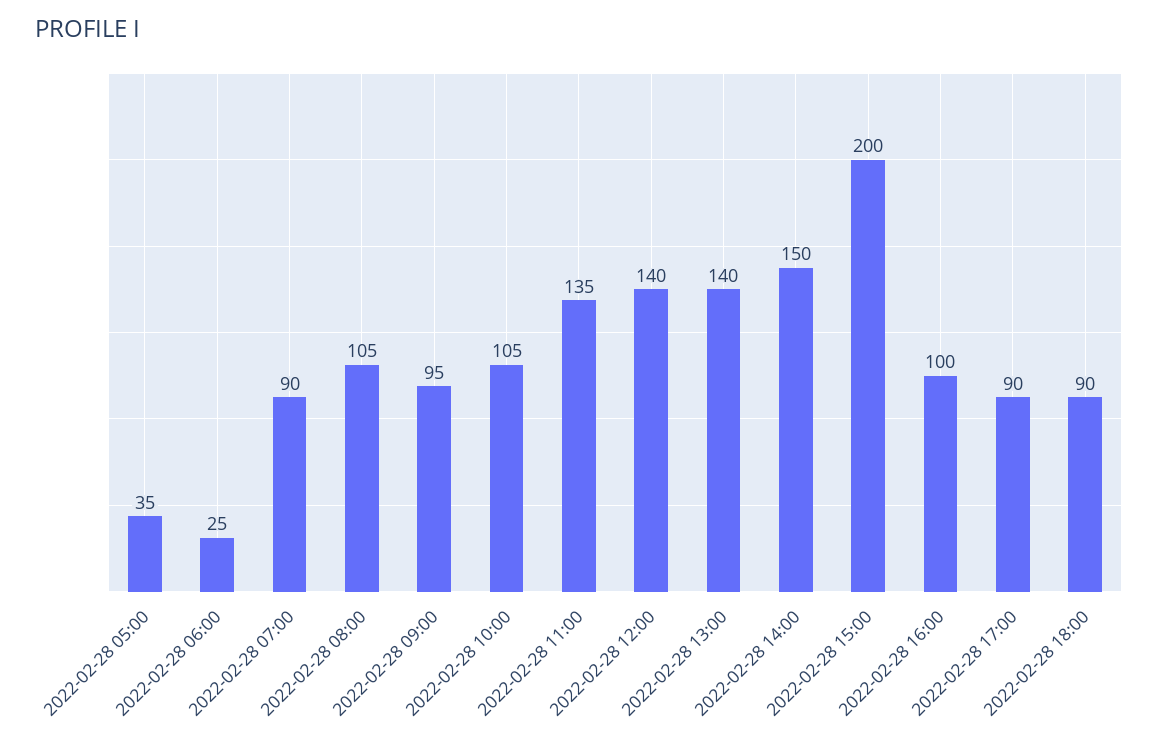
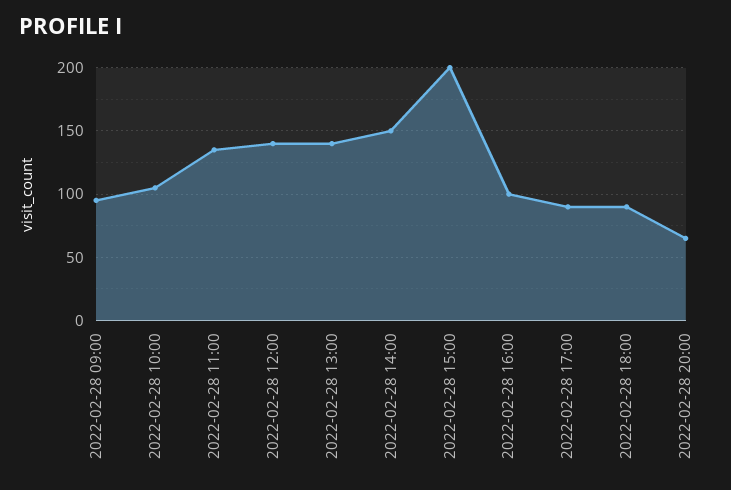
2022-02-28 05:00: 35 -> none
2022-02-28 06:00: 25 -> none
2022-02-28 07:00: 90 -> none
2022-02-28 08:00: 105 -> none
2022-02-28 20:00: none -> 65

